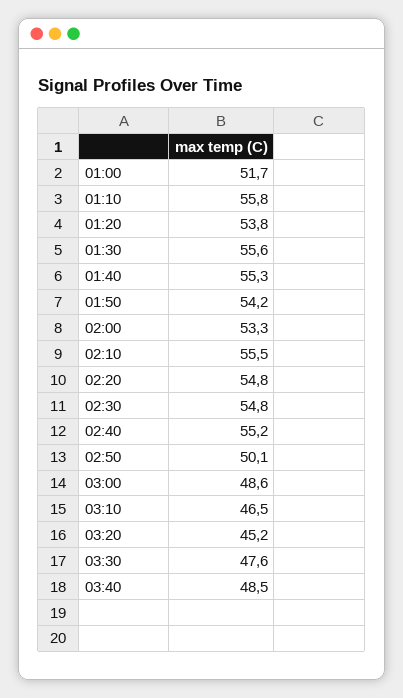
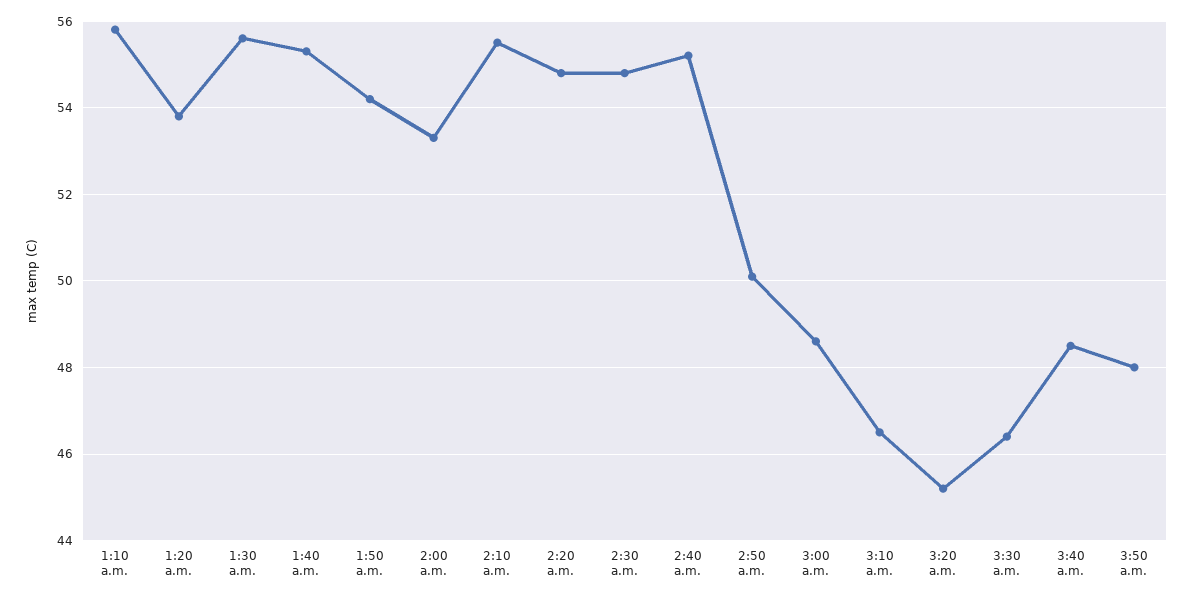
01:00: 51.7 -> none
03:30: 47.6 -> 46.5
3:50 a.m.: none -> 48

